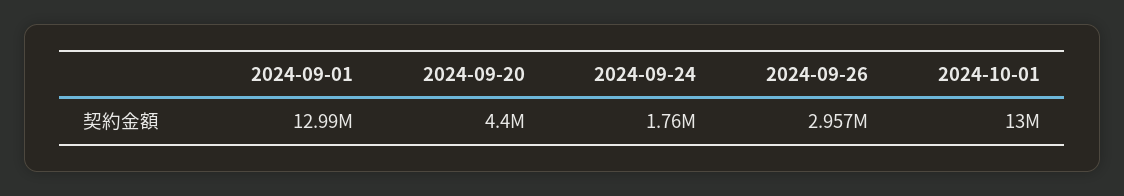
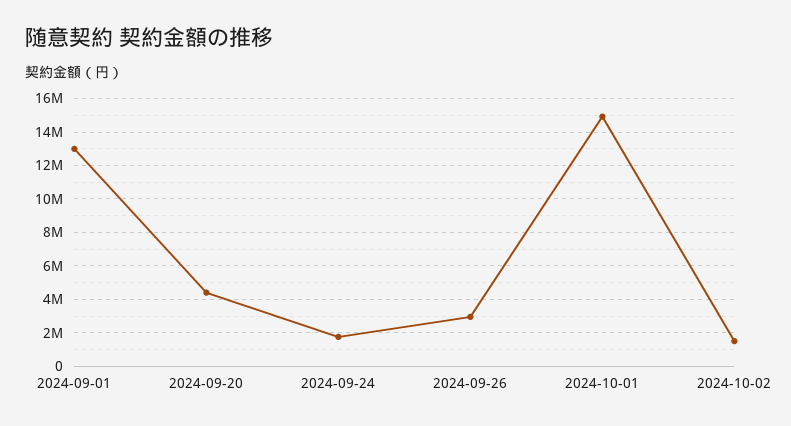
2024-10-01: 13000000 -> 15000000
2024-10-02: none -> 1500000

